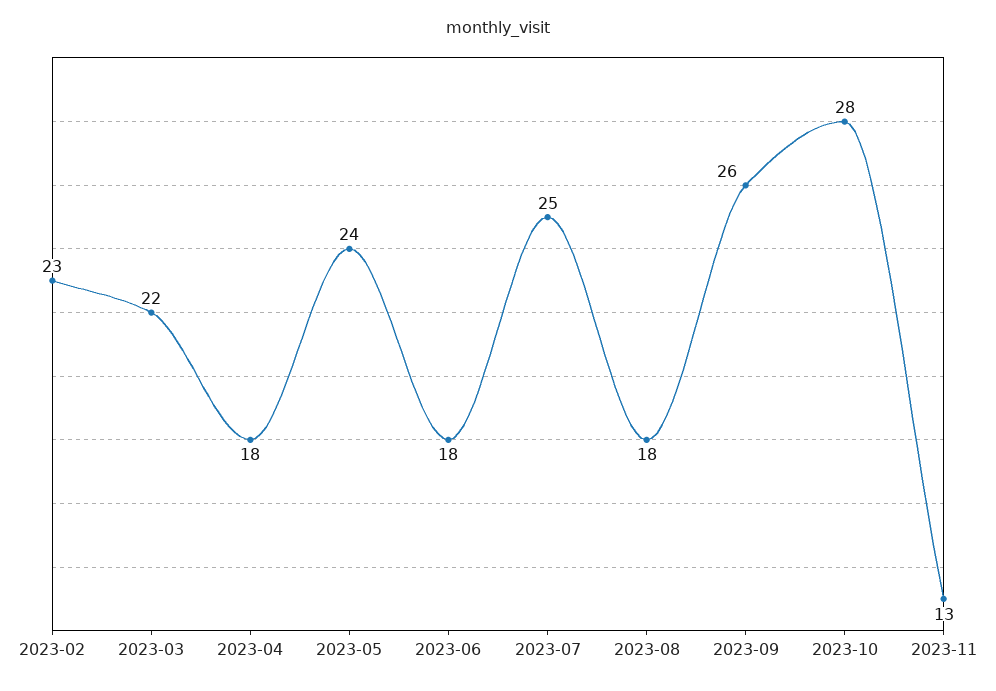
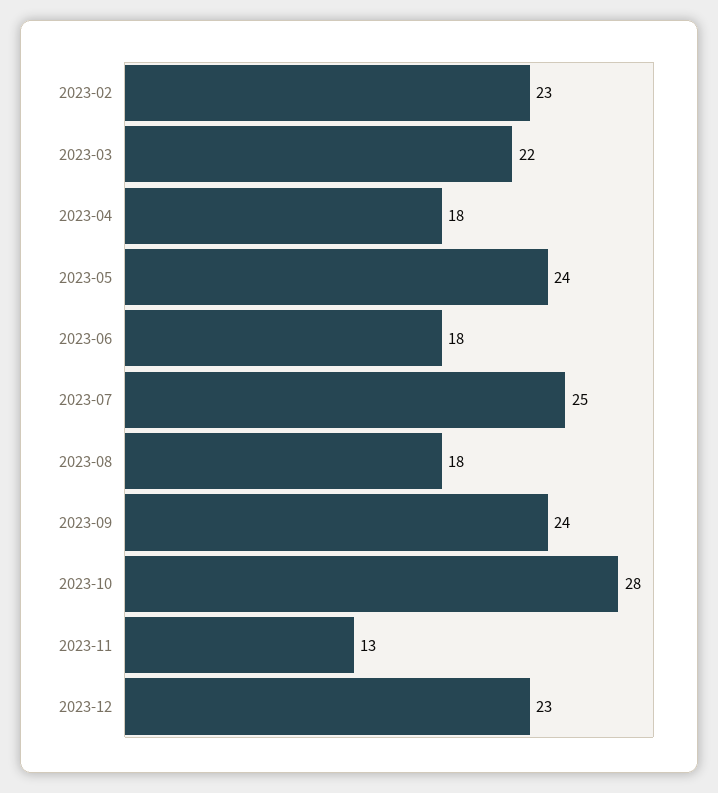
2023-09: 26 -> 24
2023-12: none -> 23

